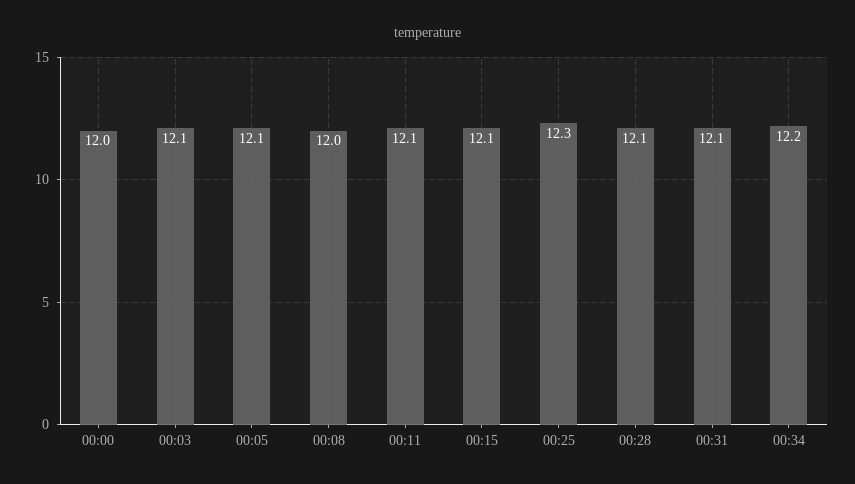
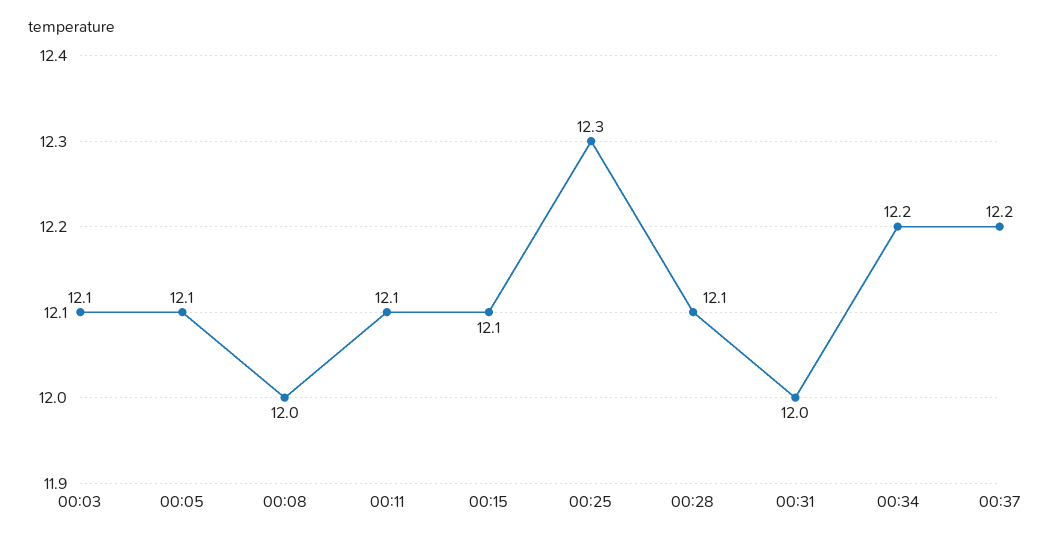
00:00: 12 -> none
00:31: 12.1 -> 12
00:37: none -> 12.2

